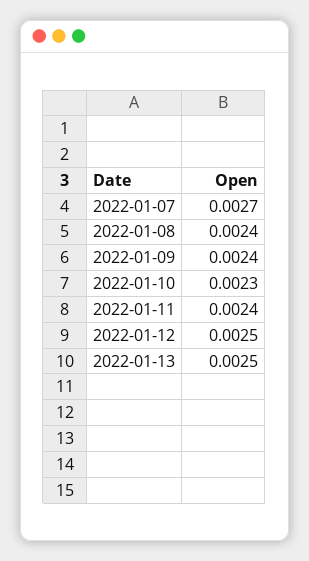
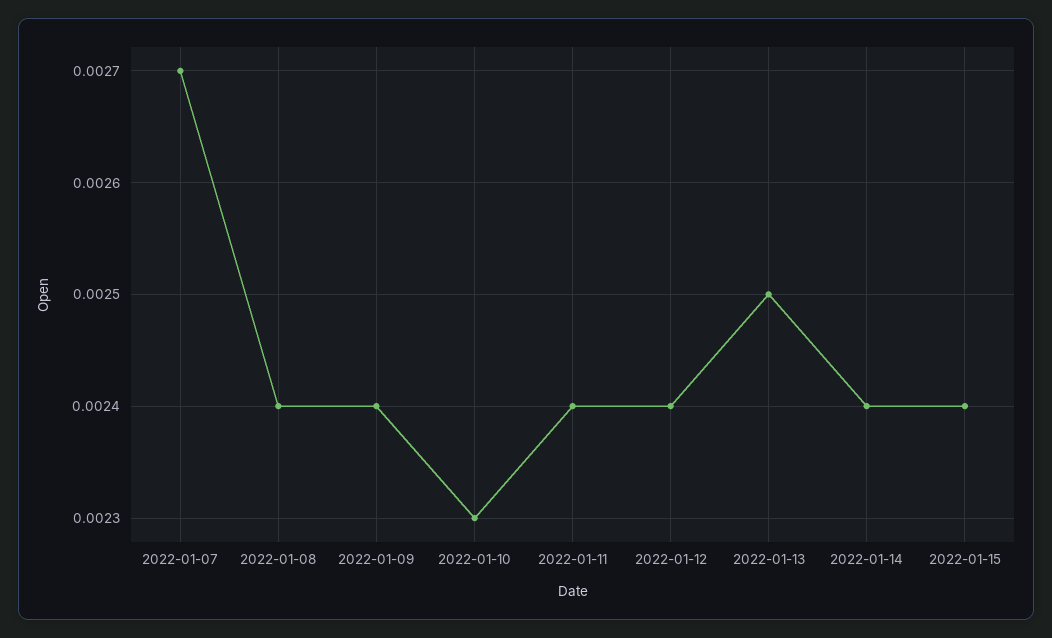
2022-01-12: 0.0025 -> 0.0024
2022-01-14: none -> 0.0024
2022-01-15: none -> 0.0024

